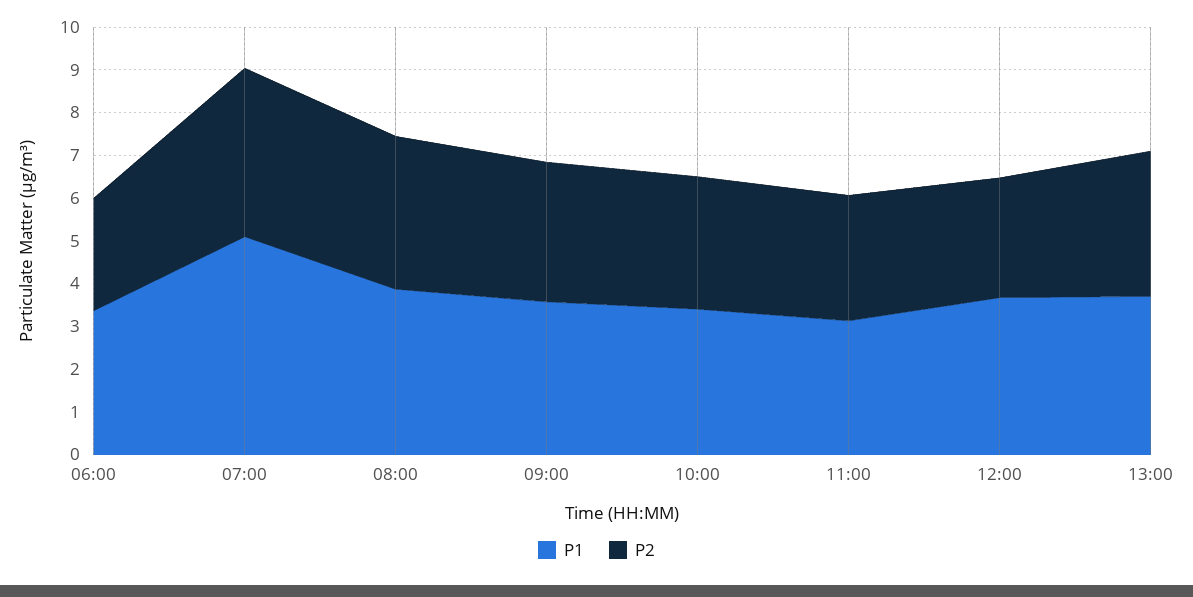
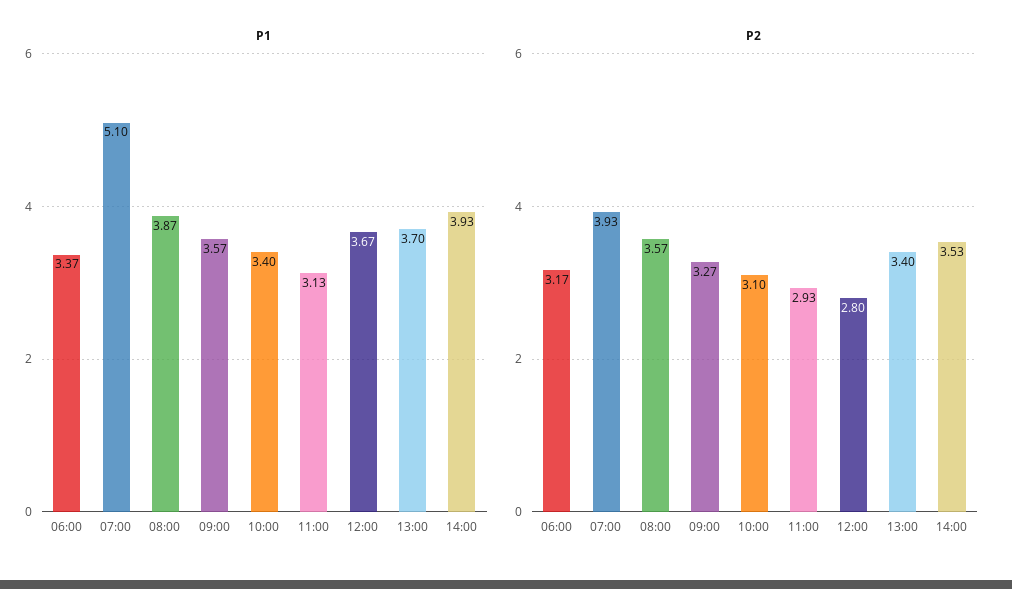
P2, 06:00: 2.6 -> 3.17
P1, 14:00: none -> 3.93
P2, 14:00: none -> 3.53

